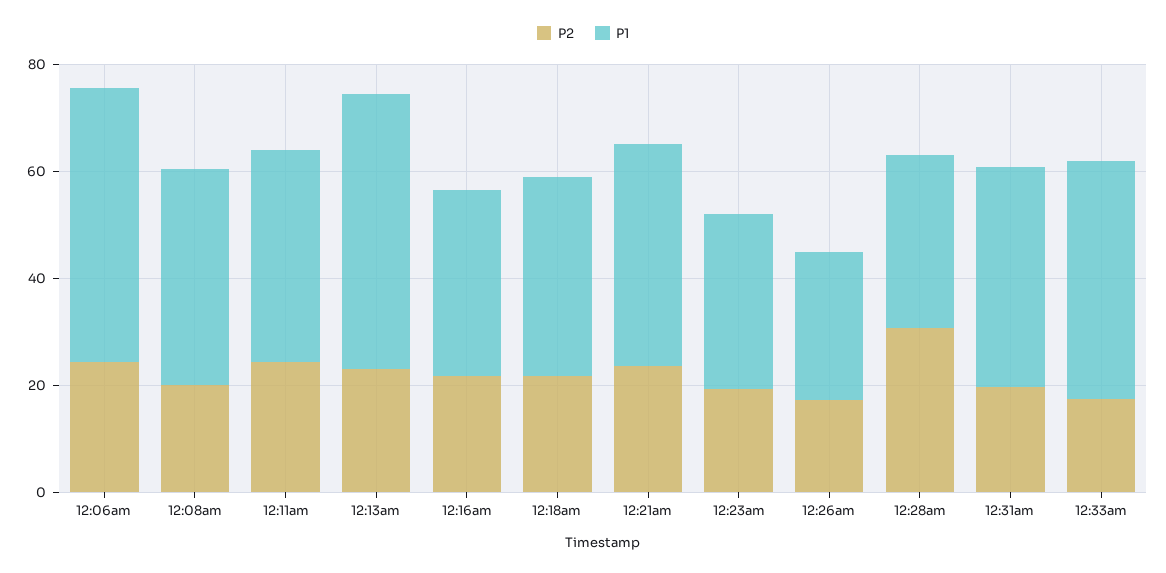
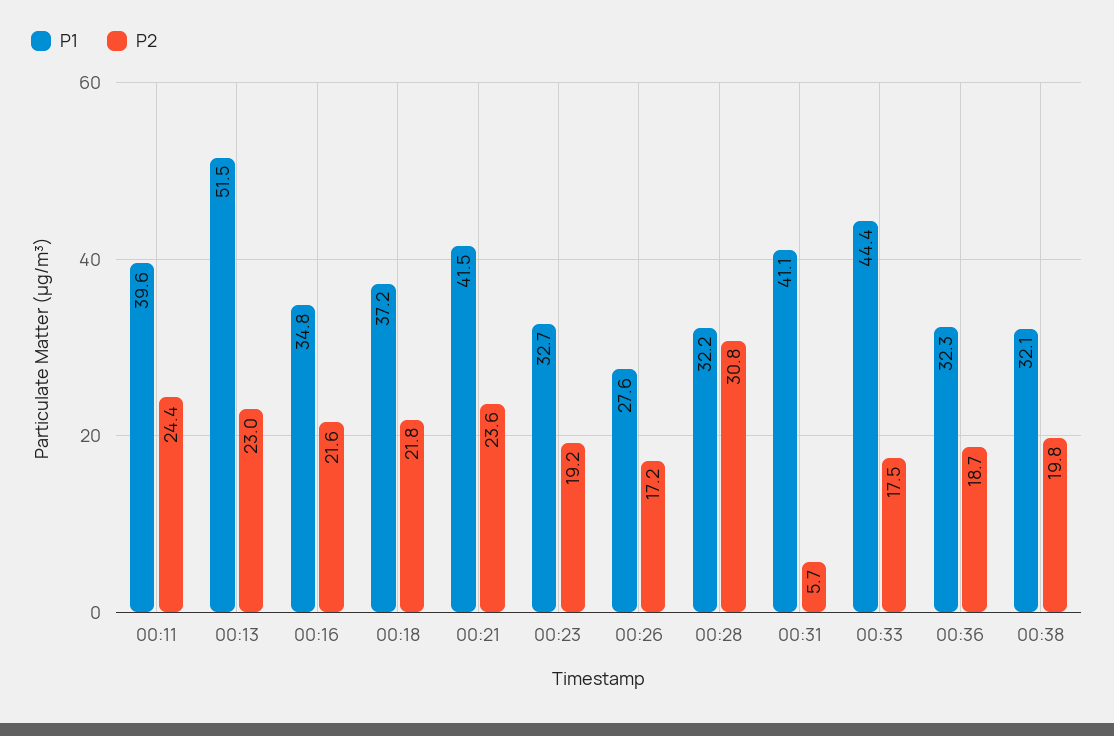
P2, 12:06am: 25 -> none
P1, 12:06am: 50 -> none
P2, 12:08am: 20 -> none
P1, 12:08am: 40 -> none
P2, 12:31am: 20 -> 5.7
P1, 00:36: none -> 32.3
P2, 00:36: none -> 18.7
P1, 00:38: none -> 32.1
P2, 00:38: none -> 19.8

